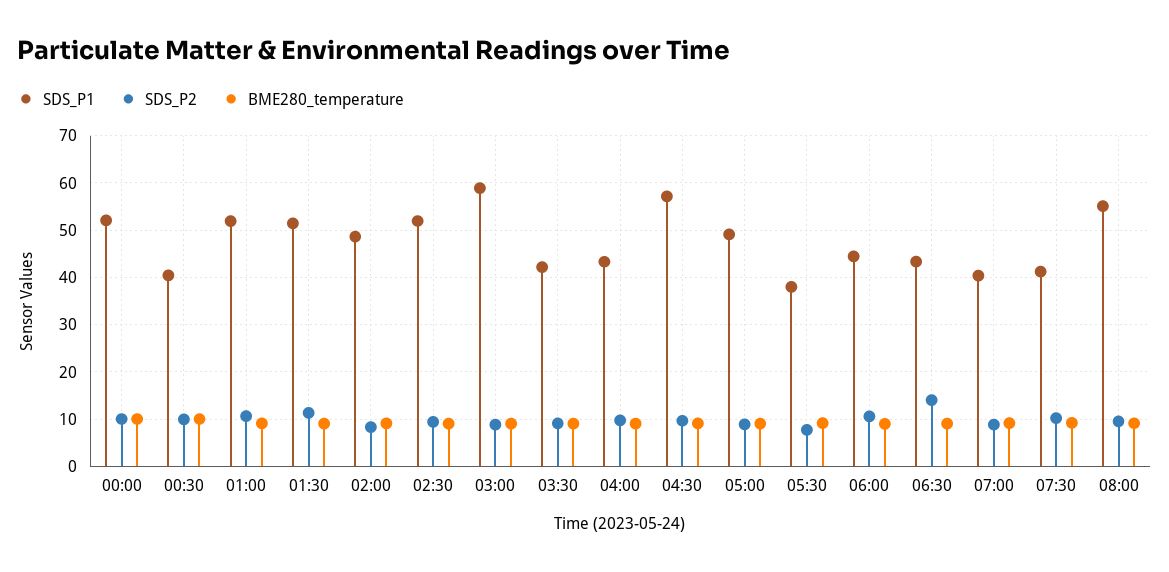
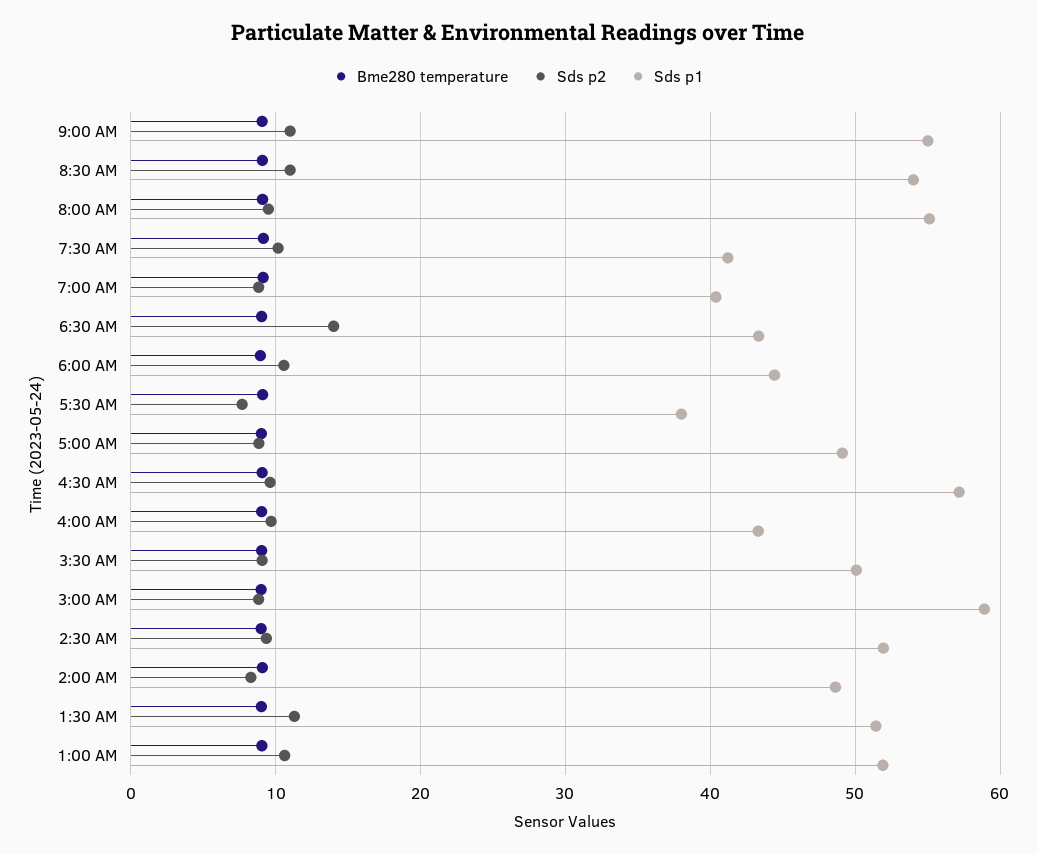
SDS_P1, 00:00: 52 -> none
SDS_P2, 00:00: 10 -> none
BME280_temperature, 00:00: 10 -> none
SDS_P1, 00:30: 40 -> none
SDS_P2, 00:30: 10 -> none
BME280_temperature, 00:30: 10 -> none
SDS_P1, 03:30: 42 -> 50
BME280_temperature, 9:00 AM: none -> 9
SDS_P2, 9:00 AM: none -> 11
SDS_P1, 9:00 AM: none -> 55
BME280_temperature, 8:30 AM: none -> 9
SDS_P2, 8:30 AM: none -> 11
SDS_P1, 8:30 AM: none -> 54

